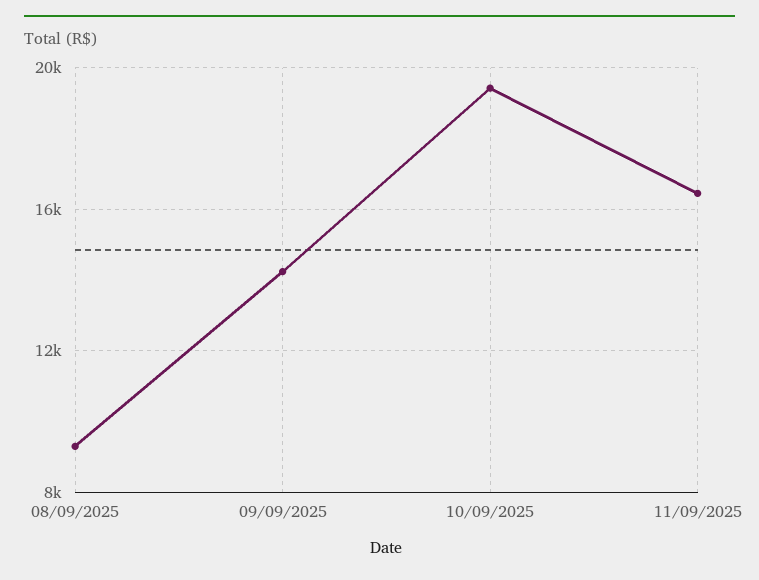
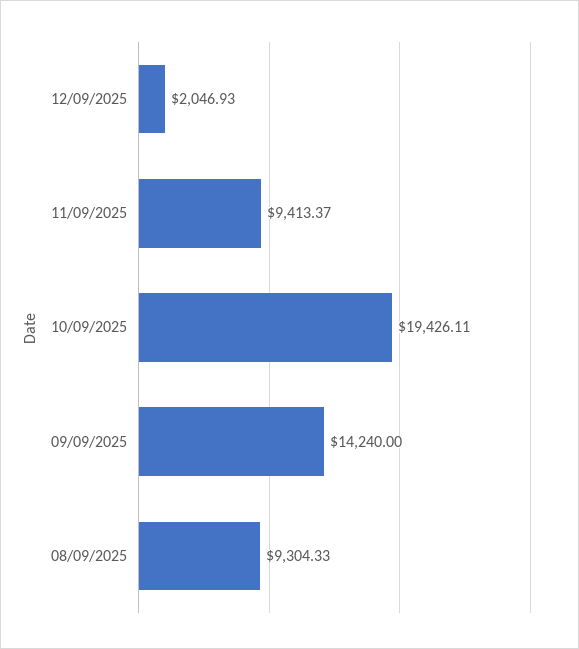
11/09/2025: 16500 -> 9413.37
12/09/2025: none -> 2046.93

